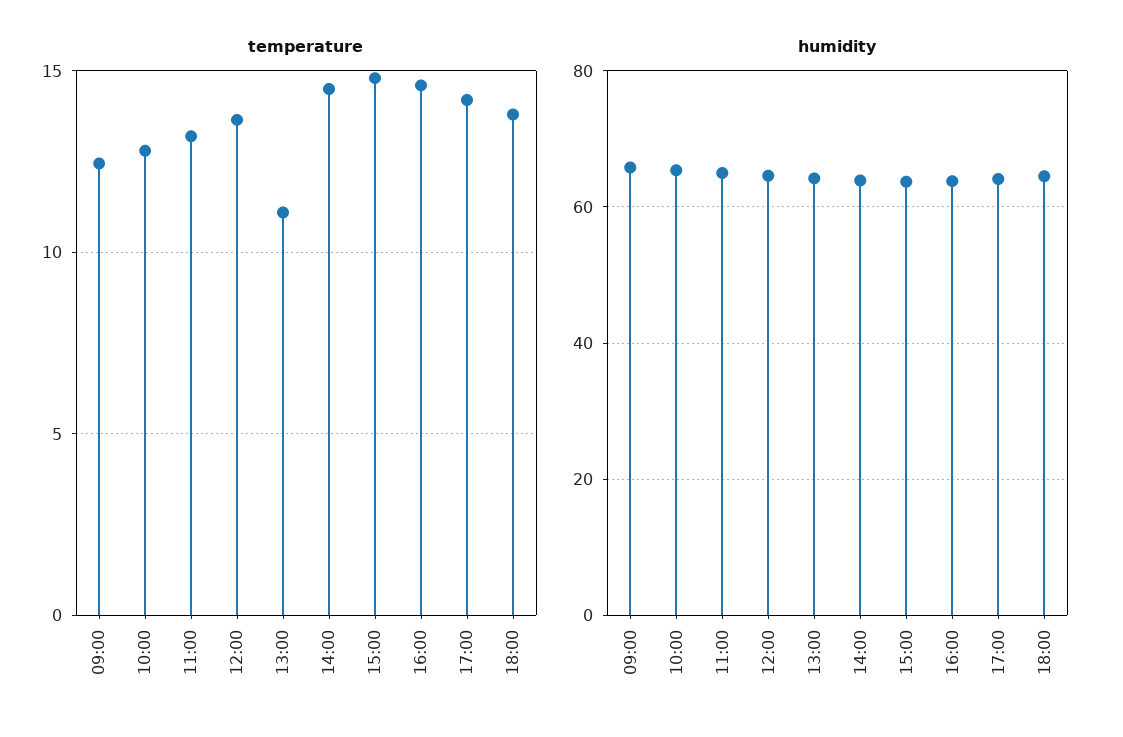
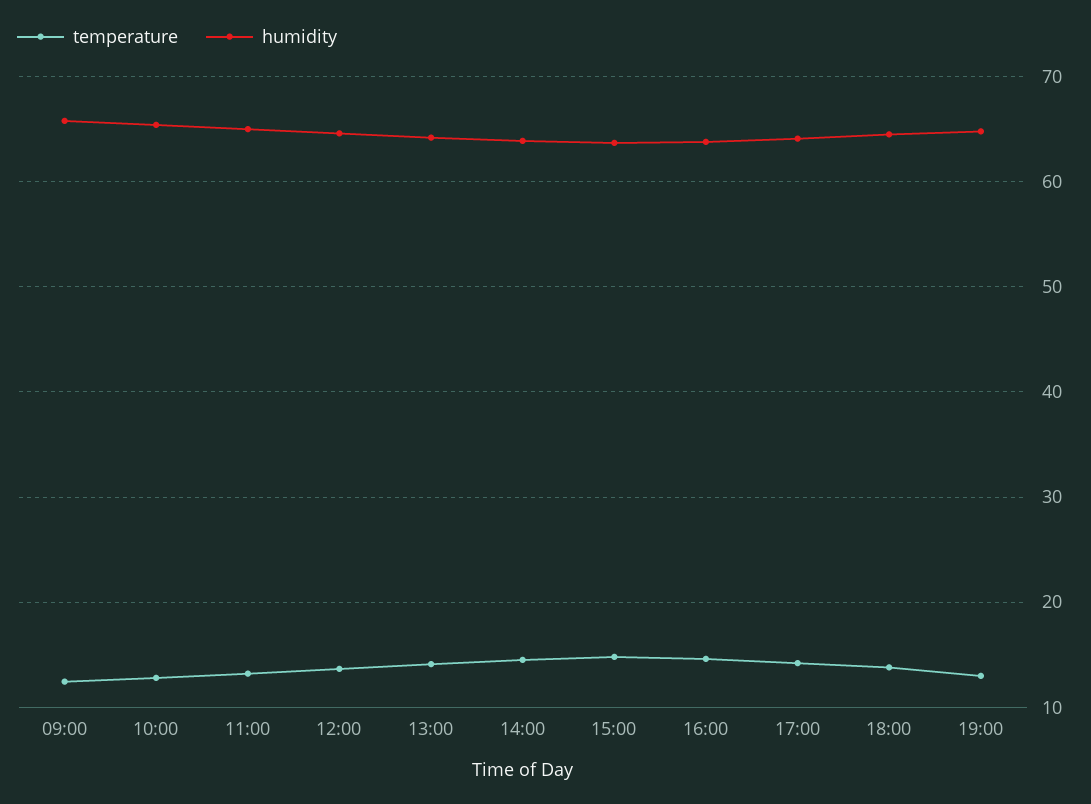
temperature, 13:00: 11 -> 14
temperature, 19:00: none -> 13
humidity, 19:00: none -> 65

